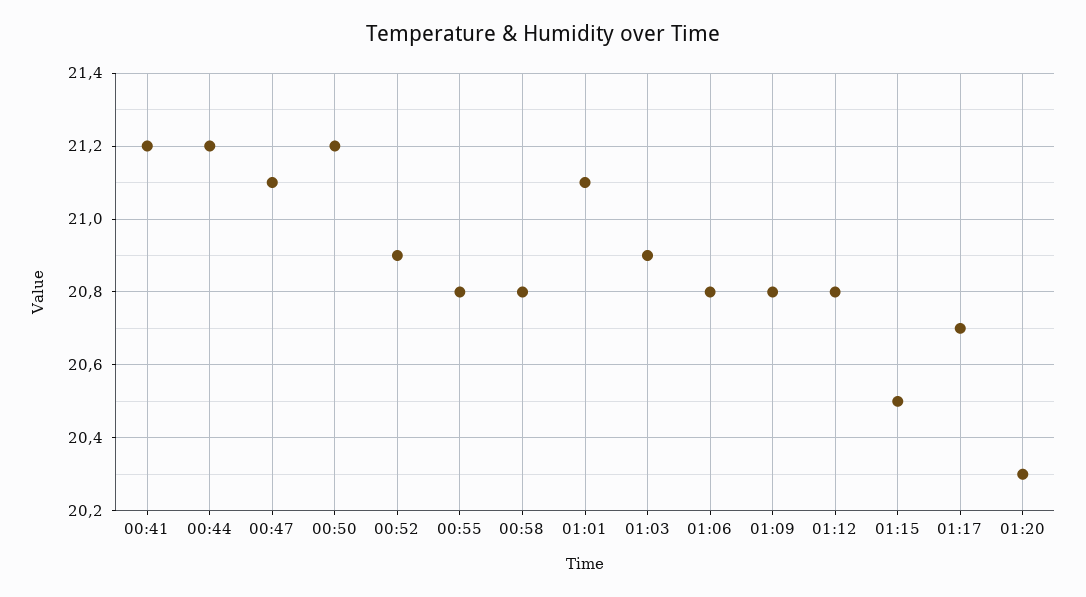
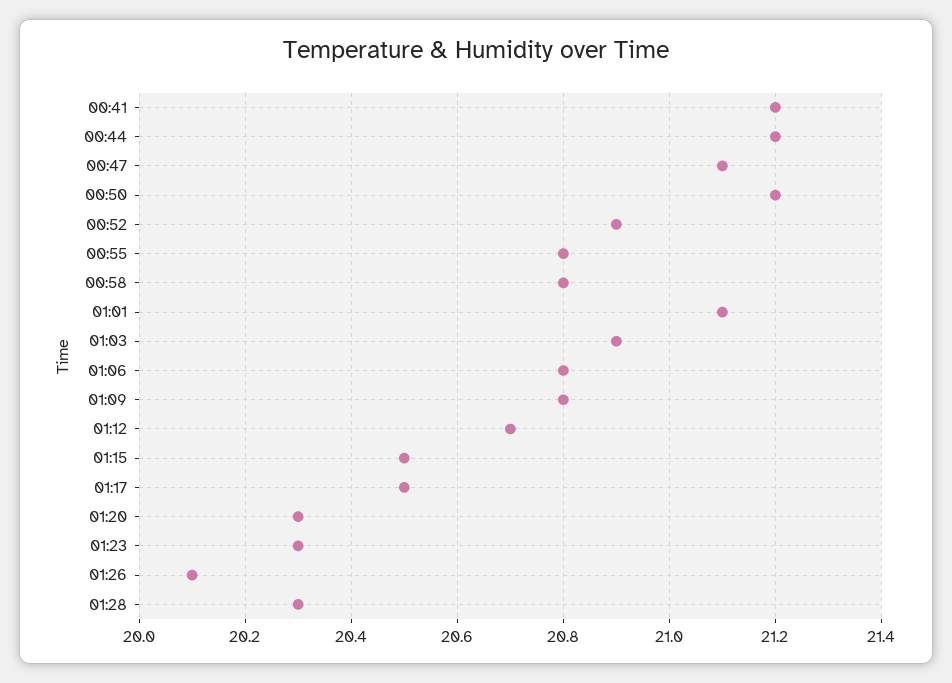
01:12: 20.8 -> 20.7
01:17: 20.7 -> 20.5
01:23: none -> 20.3
01:26: none -> 20.1
01:28: none -> 20.3

